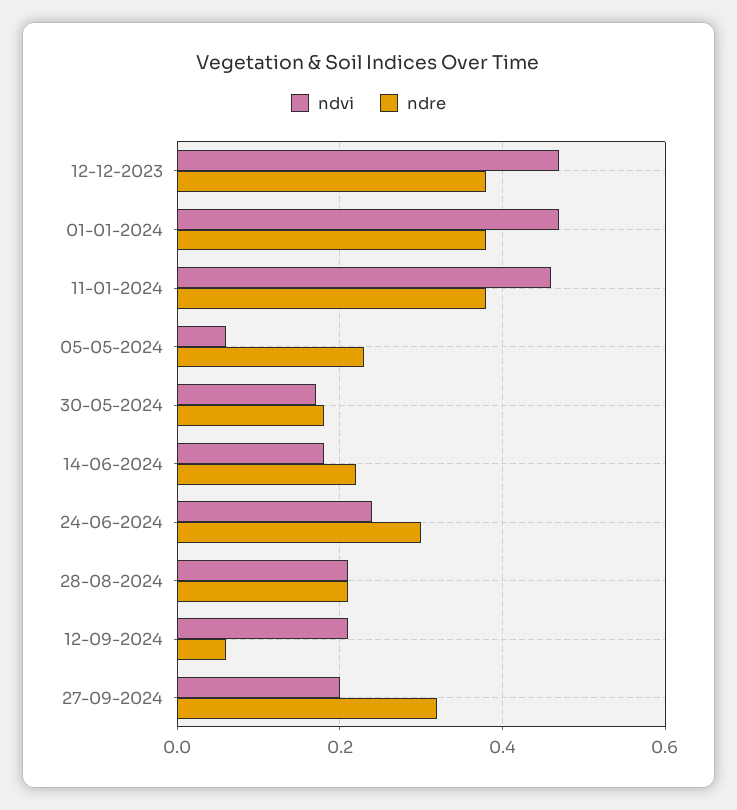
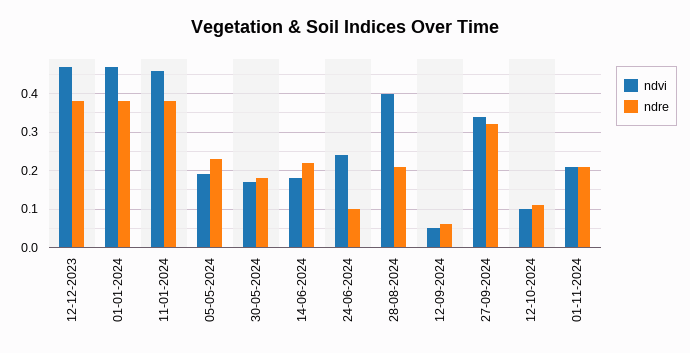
ndvi, 05-05-2024: 0.05 -> 0.2
ndre, 24-06-2024: 0.3 -> 0.1
ndvi, 28-08-2024: 0.2 -> 0.4
ndvi, 12-09-2024: 0.2 -> 0.05
ndvi, 27-09-2024: 0.2 -> 0.35
ndvi, 12-10-2024: none -> 0.1
ndre, 12-10-2024: none -> 0.1
ndvi, 01-11-2024: none -> 0.2
ndre, 01-11-2024: none -> 0.2

